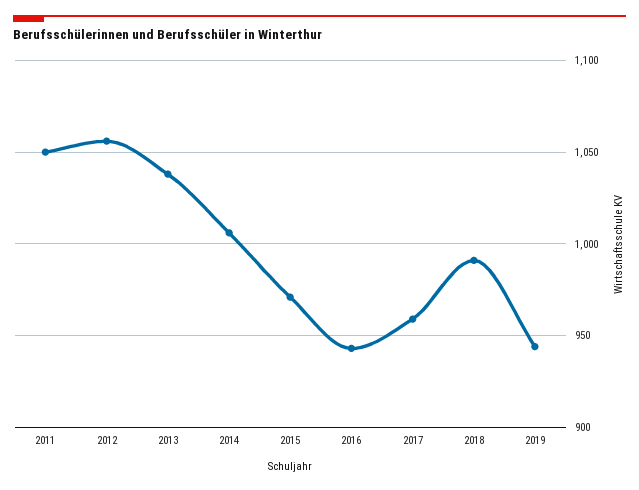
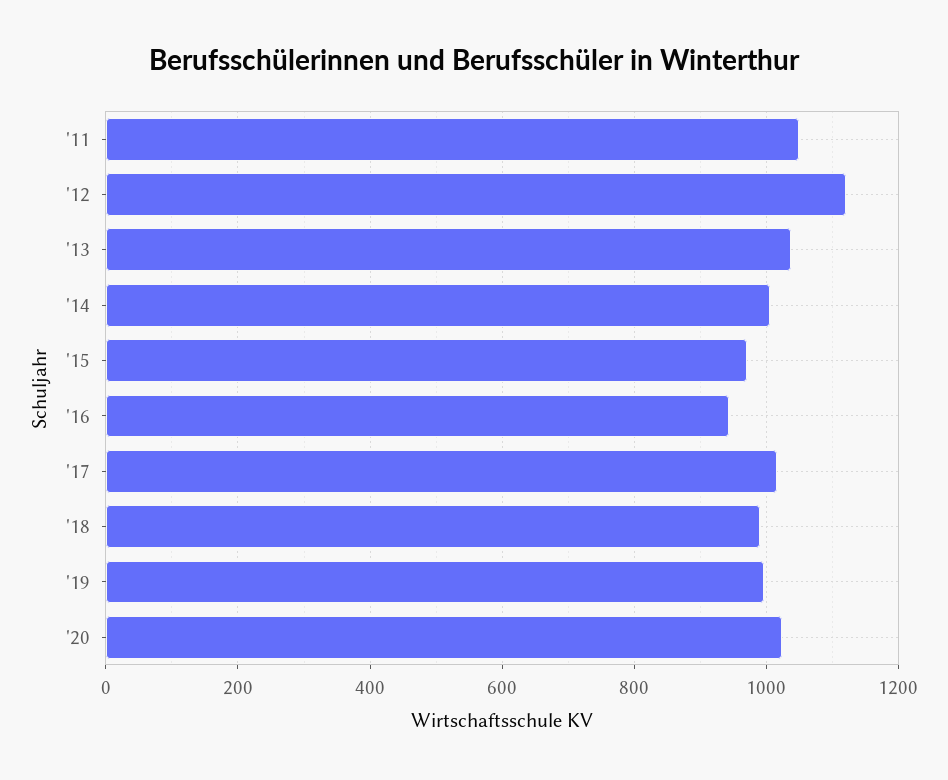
2012: 1055 -> 1120
2017: 960 -> 1020
2019: 945 -> 1000
'20: none -> 1020

